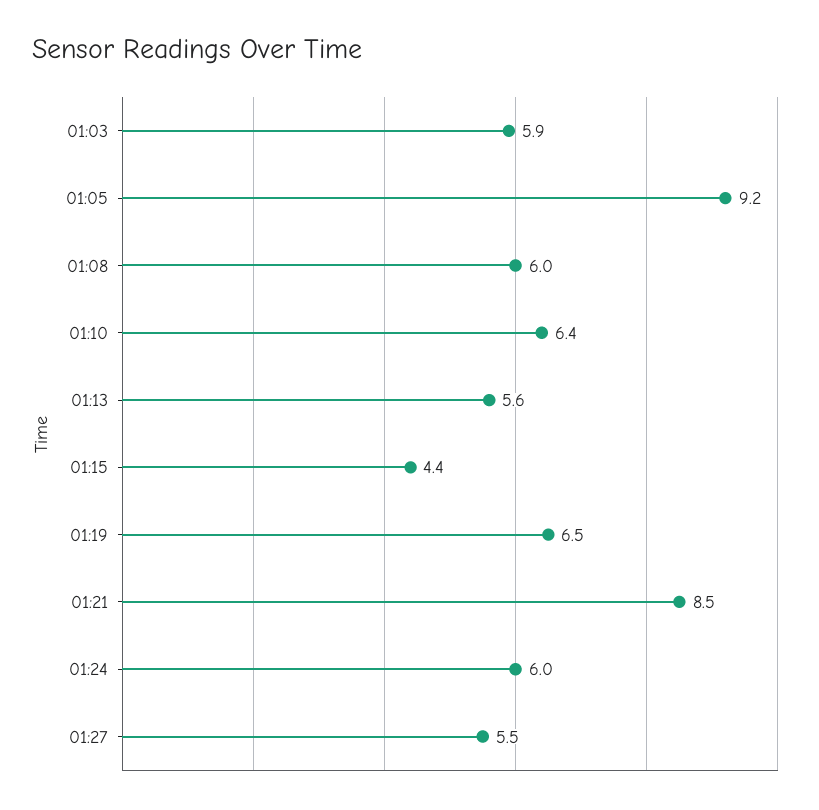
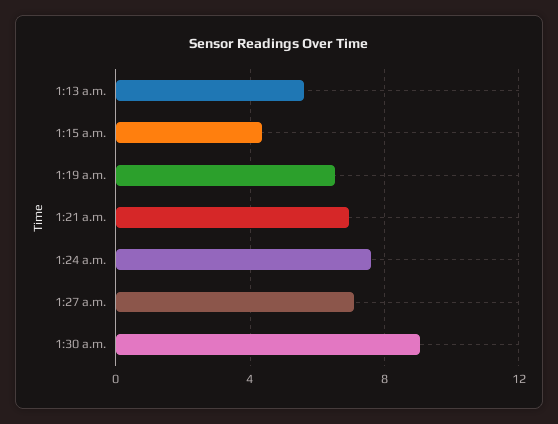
01:03: 5.9 -> none
01:05: 9.2 -> none
01:08: 6 -> none
01:10: 6.4 -> none
01:21: 8.5 -> 7
01:24: 6 -> 7.5
01:27: 5.5 -> 7
1:30 a.m.: none -> 9

